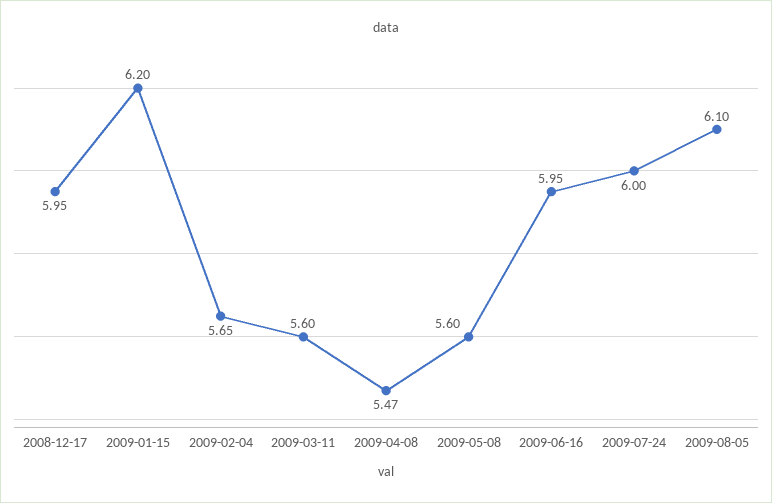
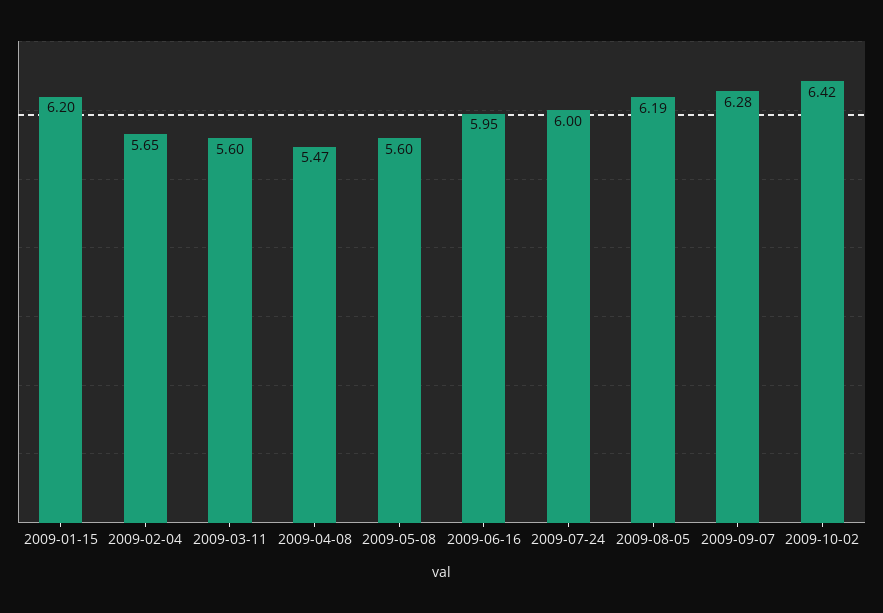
2008-12-17: 5.95 -> none
2009-08-05: 6.1 -> 6.19
2009-09-07: none -> 6.28
2009-10-02: none -> 6.42

